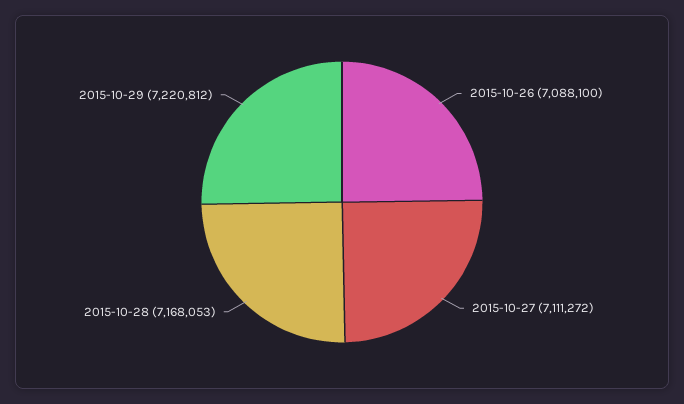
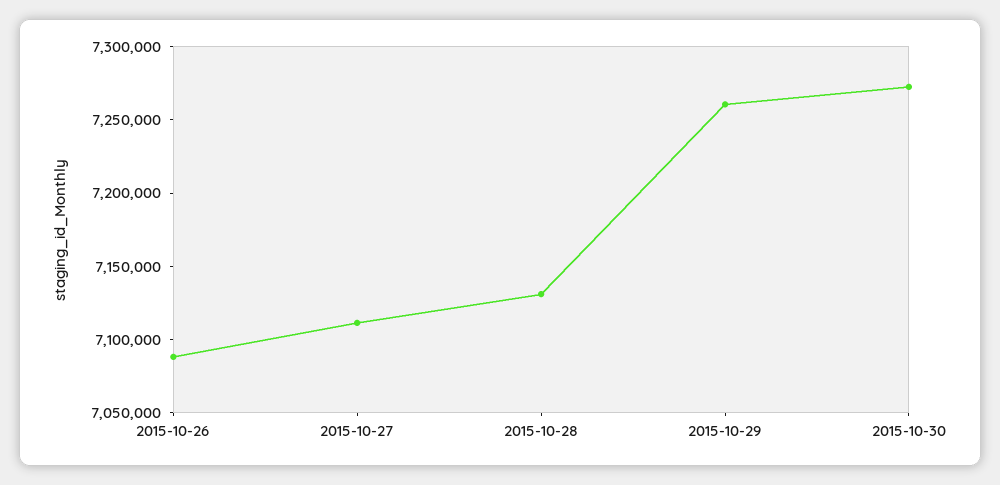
2015-10-28: 7168053 -> 7130000
2015-10-29: 7220812 -> 7260000
2015-10-30: none -> 7270000

